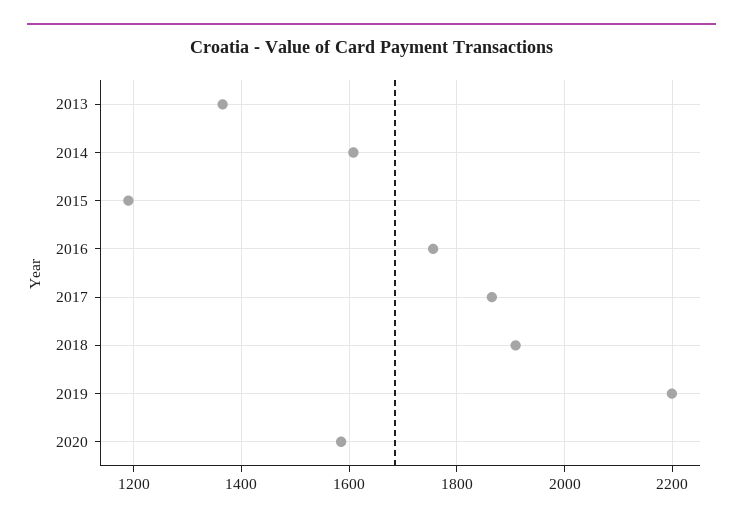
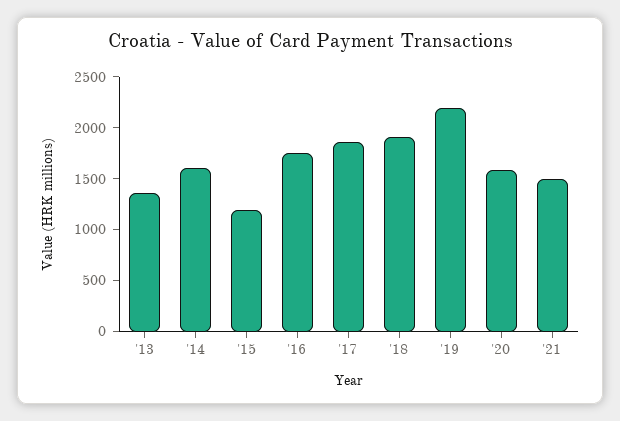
'21: none -> 1500

